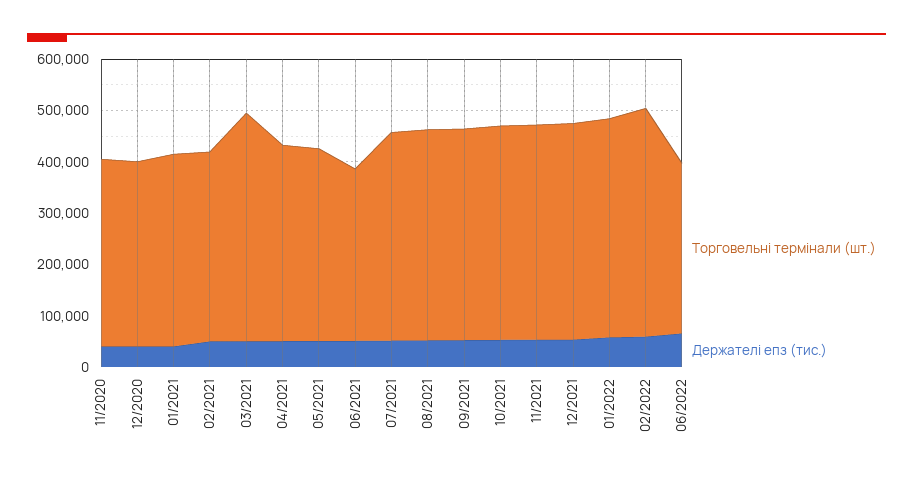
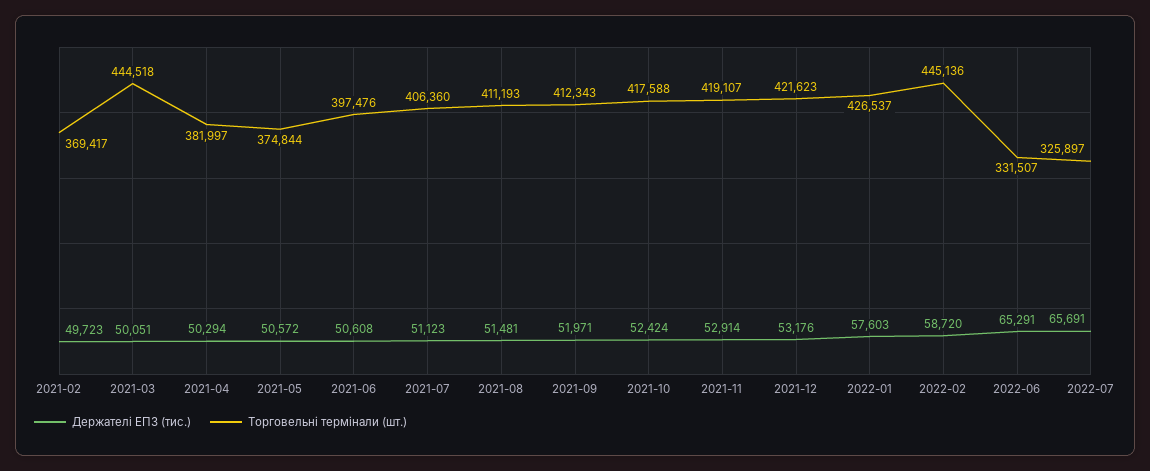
Торговельні термінали (шт.), 11/2020: 360000 -> none
Держателі епз (тис.), 11/2020: 40000 -> none
Торговельні термінали (шт.), 12/2020: 360000 -> none
Держателі епз (тис.), 12/2020: 40000 -> none
Торговельні термінали (шт.), 01/2021: 380000 -> none
Держателі епз (тис.), 01/2021: 40000 -> none
Торговельні термінали (шт.), 06/2021: 340000 -> 397476
Держателі епз (тис.), 2022-07: none -> 65691
Торговельні термінали (шт.), 2022-07: none -> 325897

